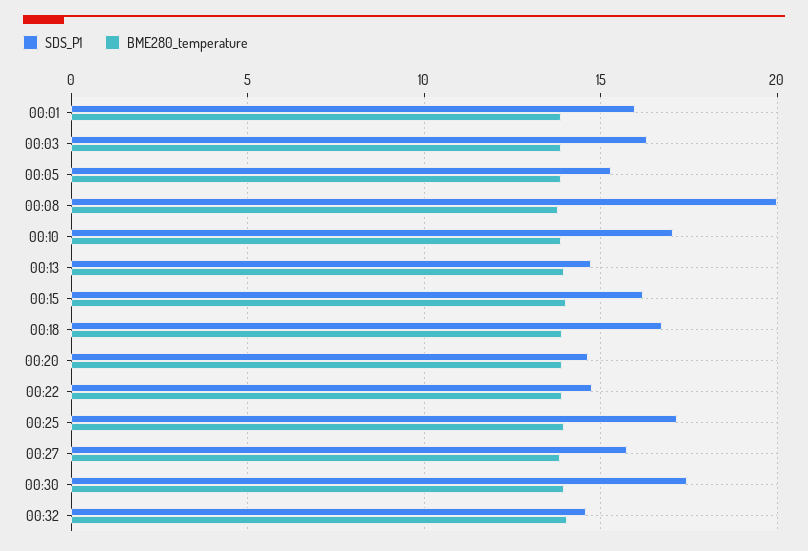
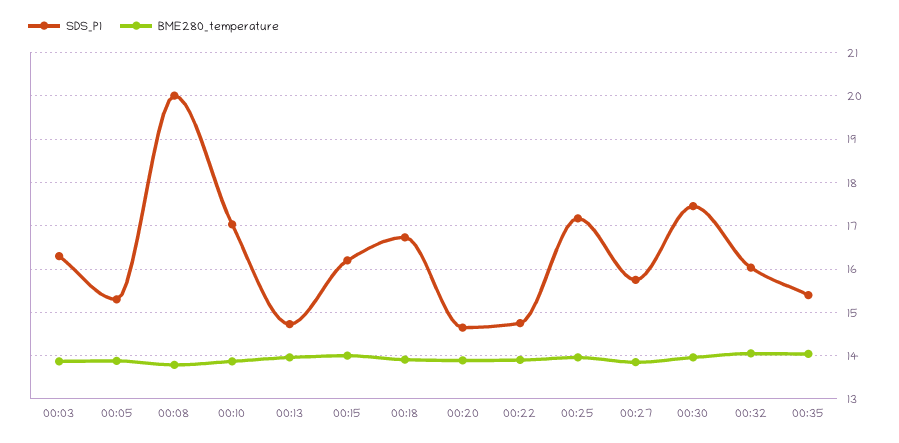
SDS_P1, 00:01: 16 -> none
BME280_temperature, 00:01: 14 -> none
SDS_P1, 00:32: 14.5 -> 16
SDS_P1, 00:35: none -> 15.4
BME280_temperature, 00:35: none -> 14

